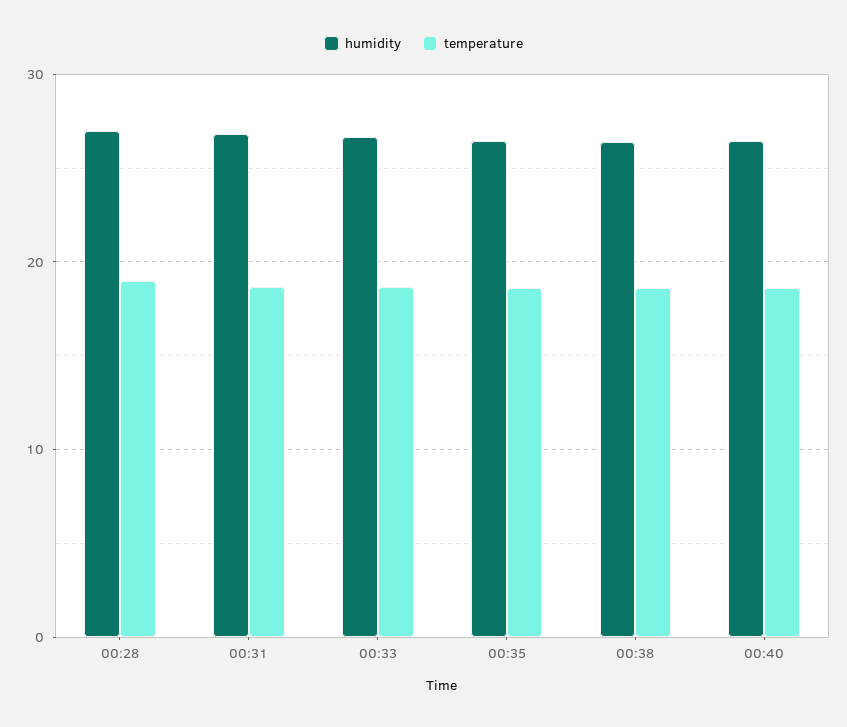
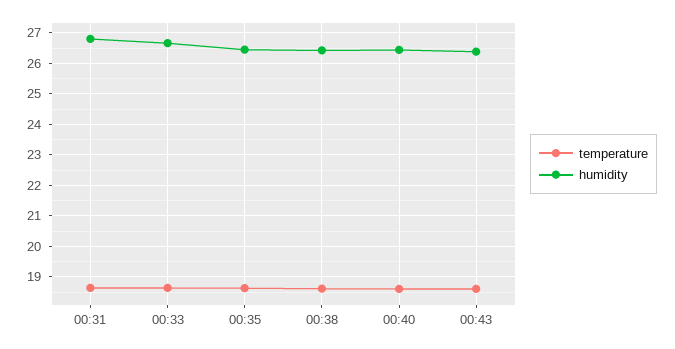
humidity, 00:28: 27 -> none
temperature, 00:28: 19 -> none
temperature, 00:43: none -> 18.6
humidity, 00:43: none -> 26.4

